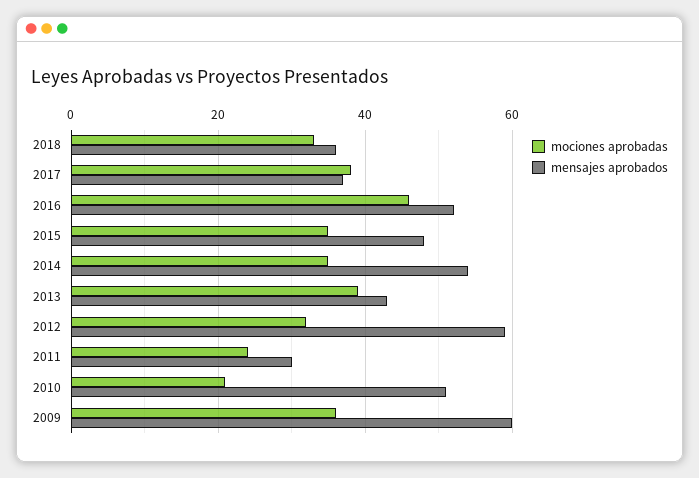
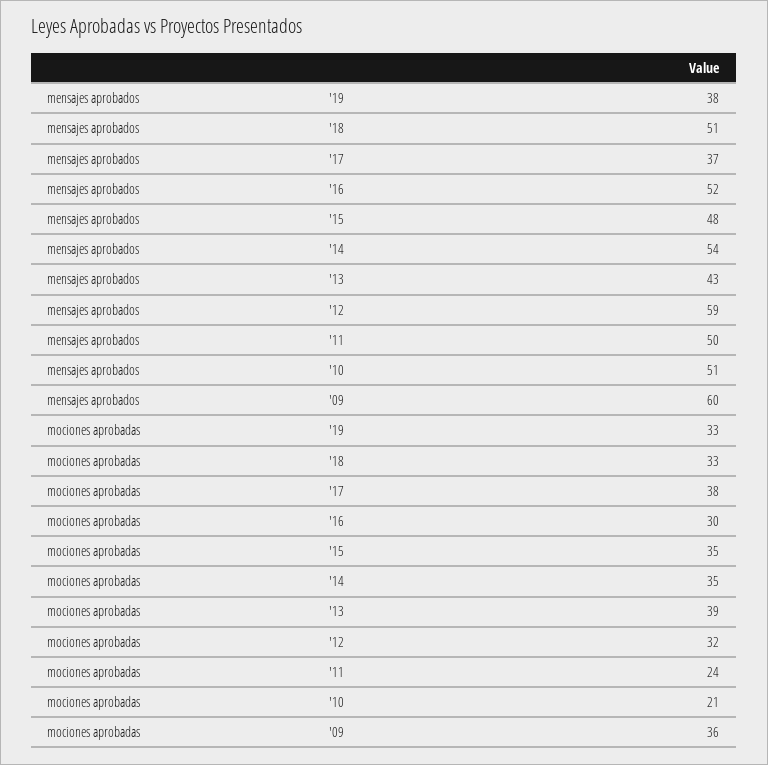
mensajes aprobados, 2018: 35 -> 51
mociones aprobadas, 2016: 45 -> 30
mensajes aprobados, 2011: 30 -> 50
mensajes aprobados, '19: none -> 38
mociones aprobadas, '19: none -> 33

